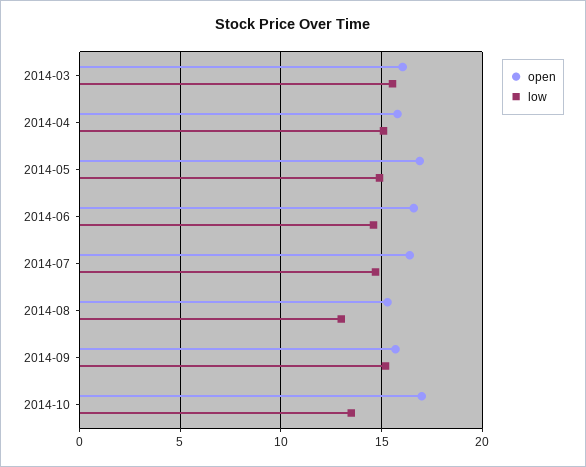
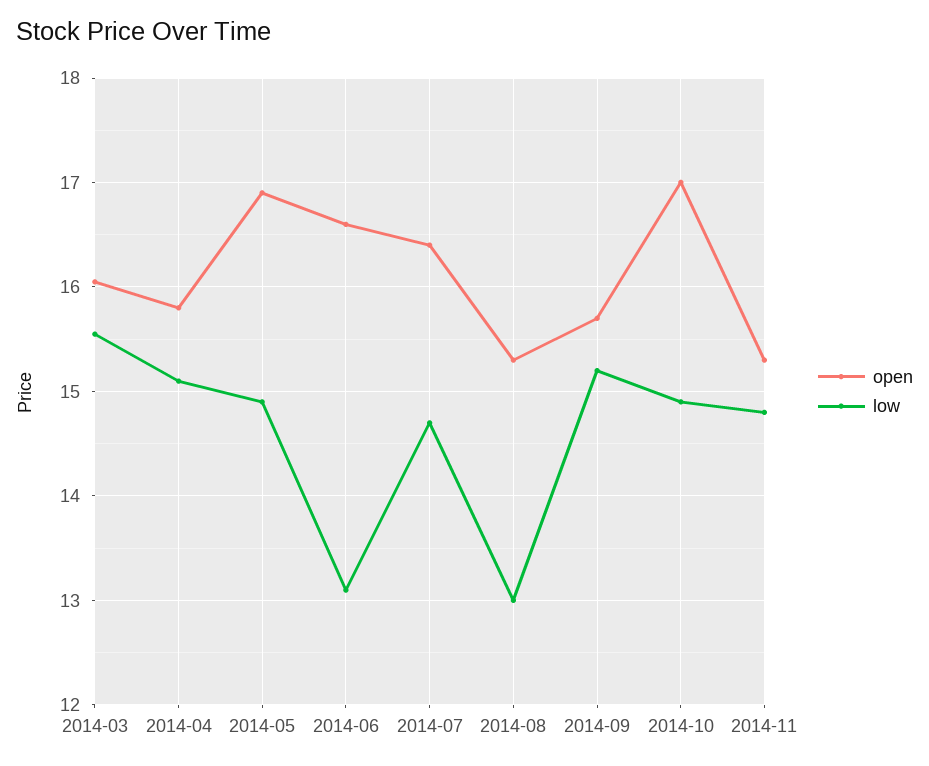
low, 2014-06: 14.5 -> 13.1
low, 2014-10: 13.5 -> 14.9
open, 2014-11: none -> 15.3
low, 2014-11: none -> 14.8

